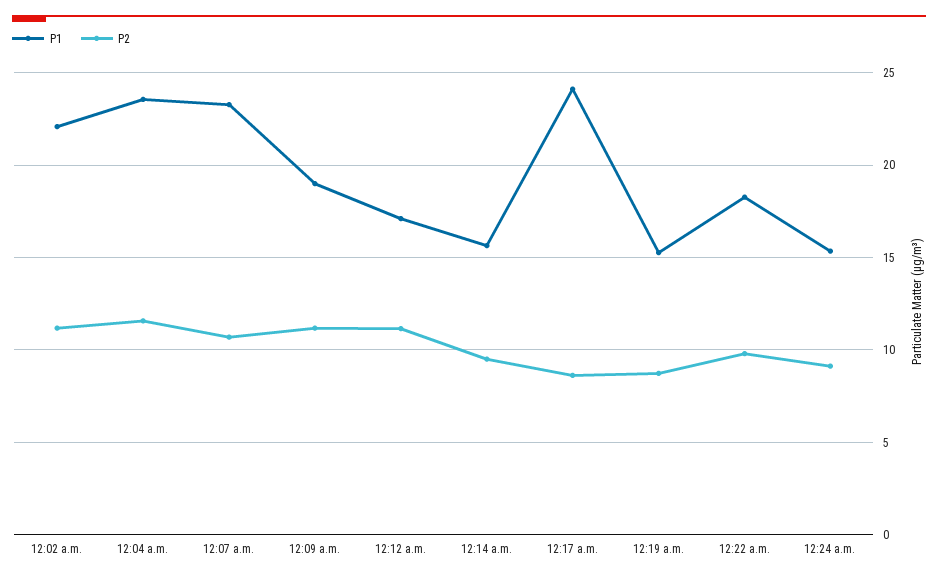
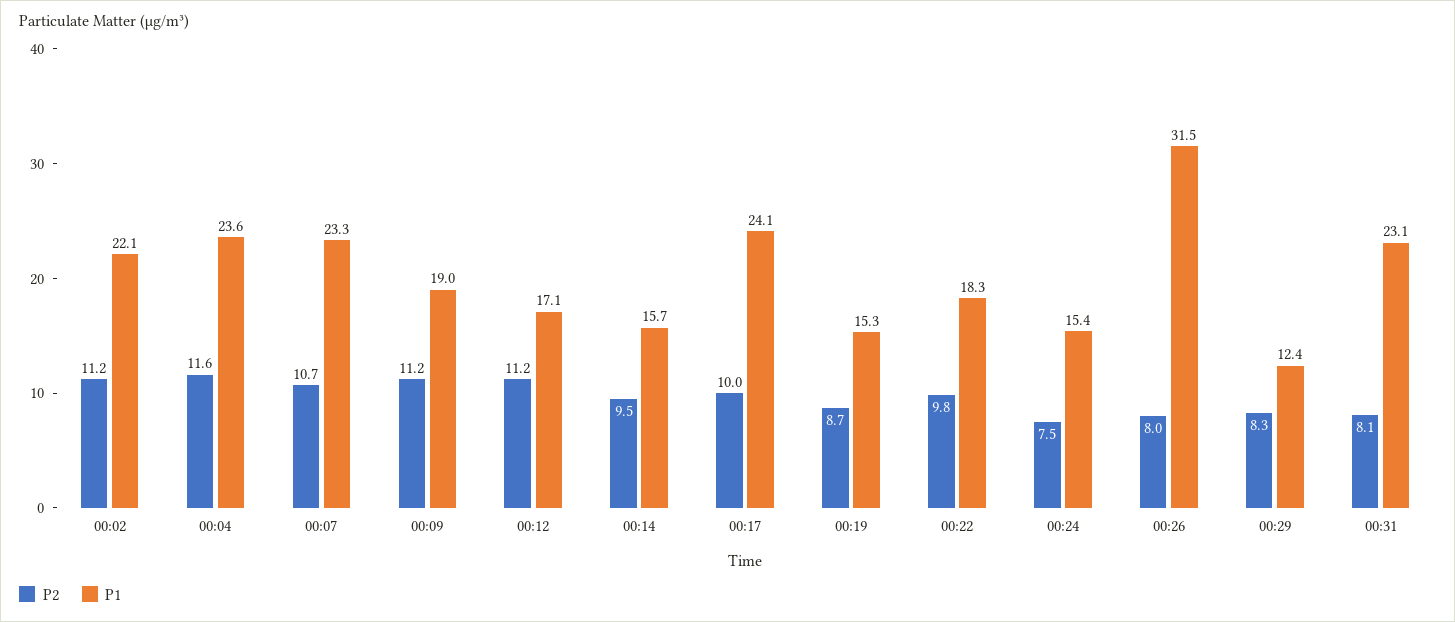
P2, 12:17 a.m.: 8.5 -> 10
P2, 12:24 a.m.: 9 -> 7.5
P2, 00:26: none -> 8
P1, 00:26: none -> 31.5
P2, 00:29: none -> 8.3
P1, 00:29: none -> 12.4
P2, 00:31: none -> 8.1
P1, 00:31: none -> 23.1

